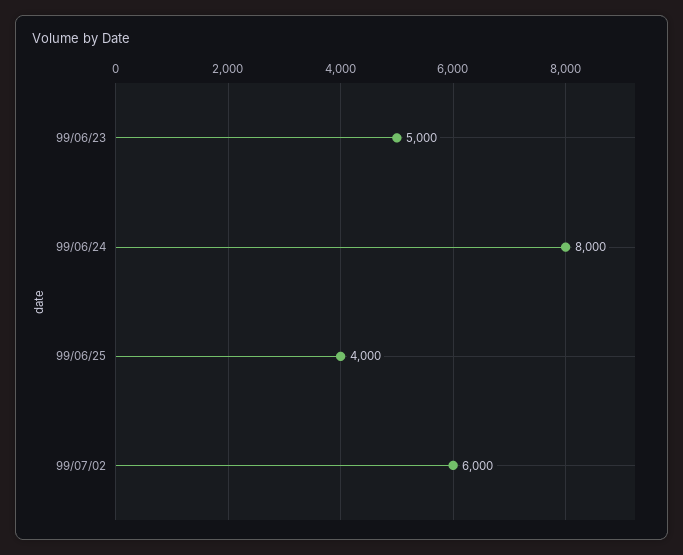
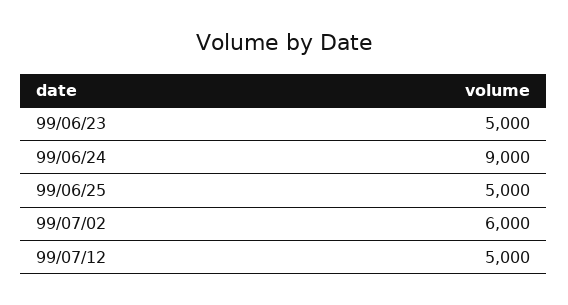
99/06/24: 8000 -> 9000
99/06/25: 4000 -> 5000
99/07/12: none -> 5000

